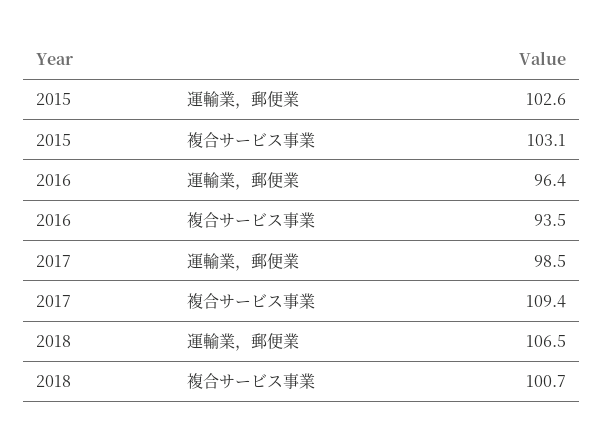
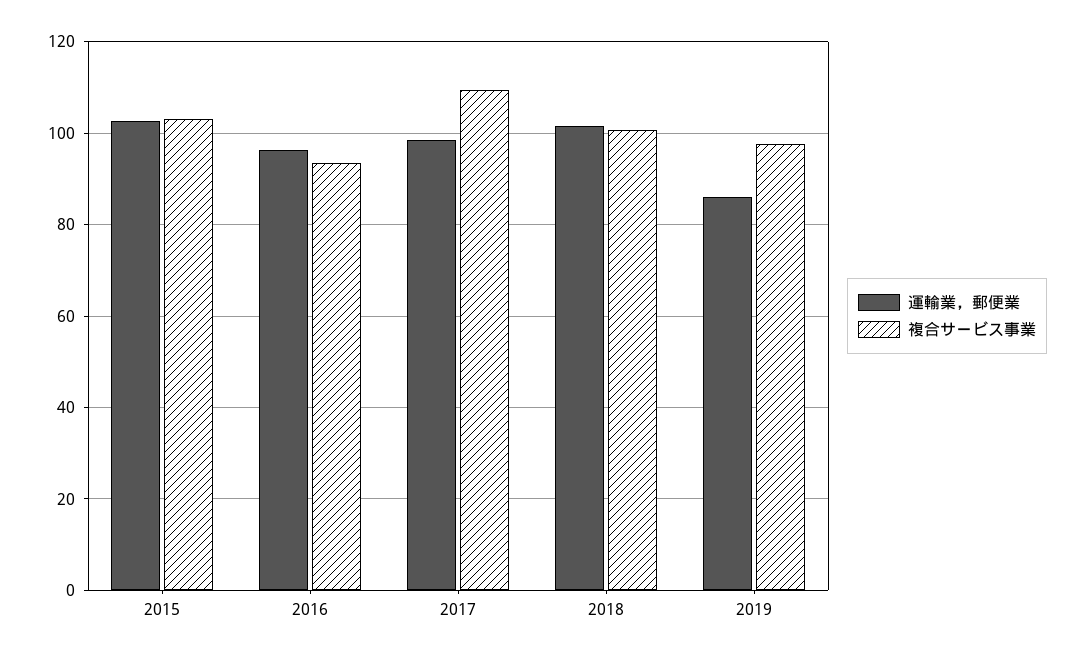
運輸業，郵便業, 2018: 106.5 -> 102
運輸業，郵便業, 2019: none -> 86
複合サービス事業, 2019: none -> 98

